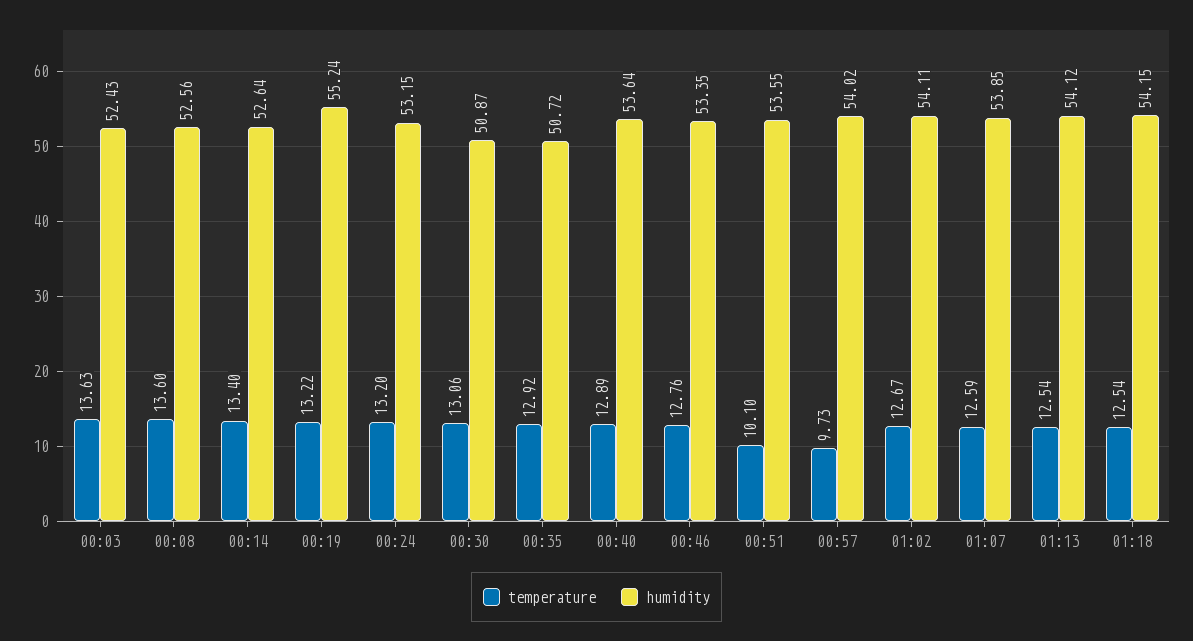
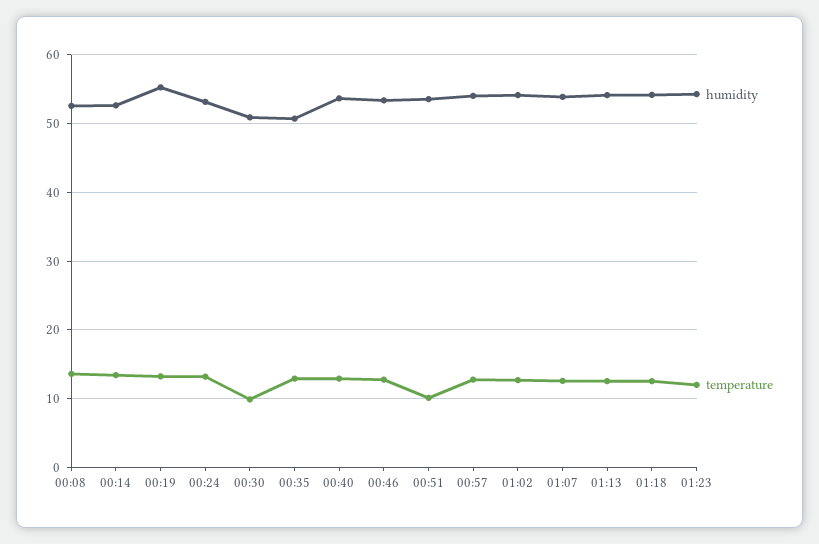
temperature, 00:03: 13.63 -> none
humidity, 00:03: 52.43 -> none
temperature, 00:30: 13.06 -> 10
temperature, 00:57: 9.73 -> 13
humidity, 01:23: none -> 54
temperature, 01:23: none -> 12

